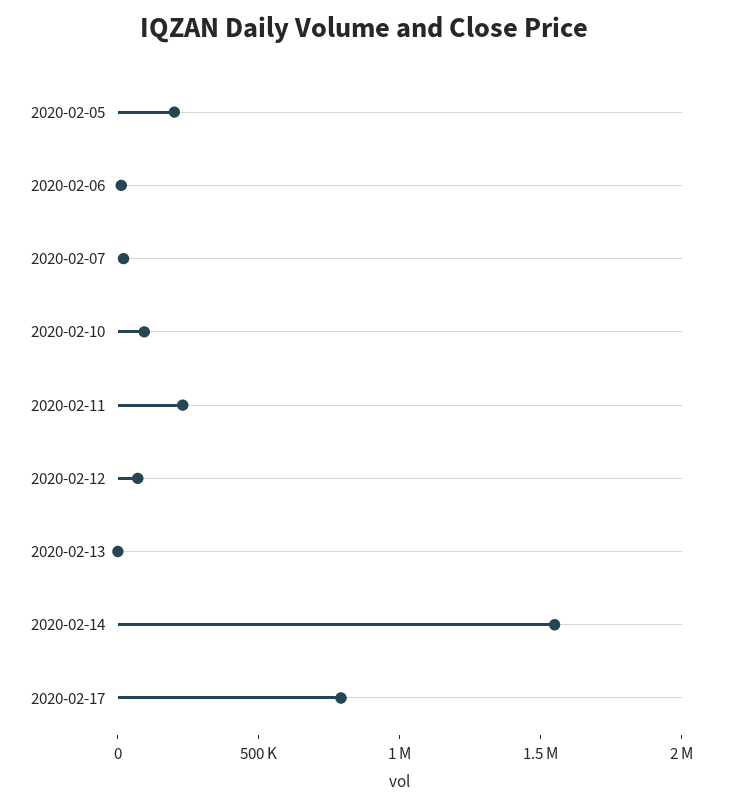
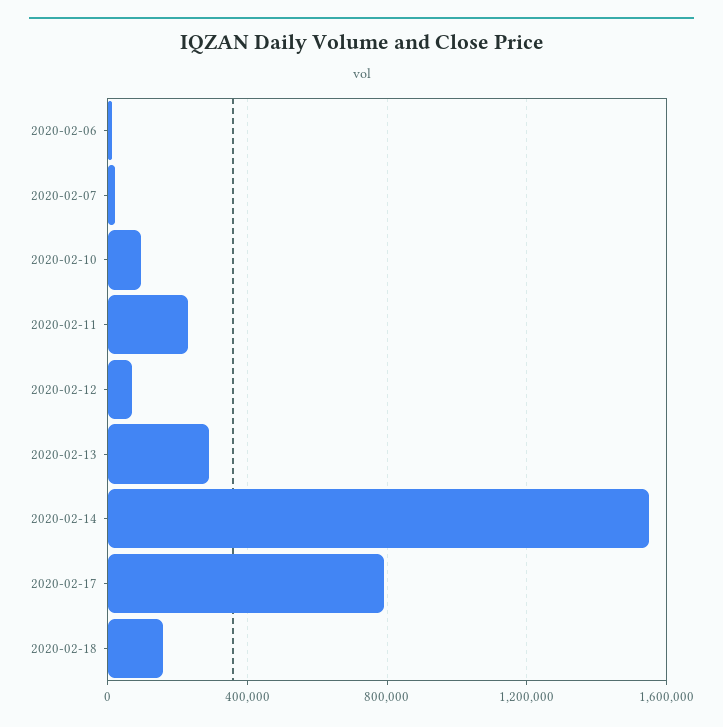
2020-02-05: 200000 -> none
2020-02-13: 0 -> 300000
2020-02-18: none -> 150000

